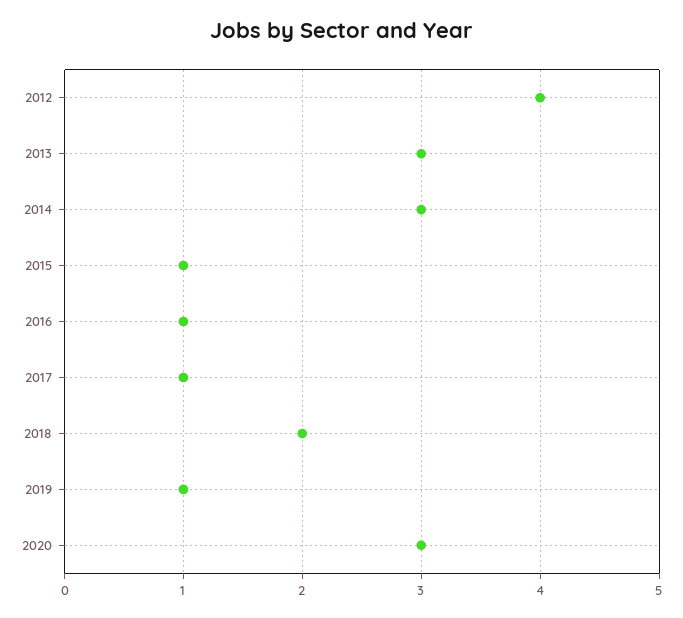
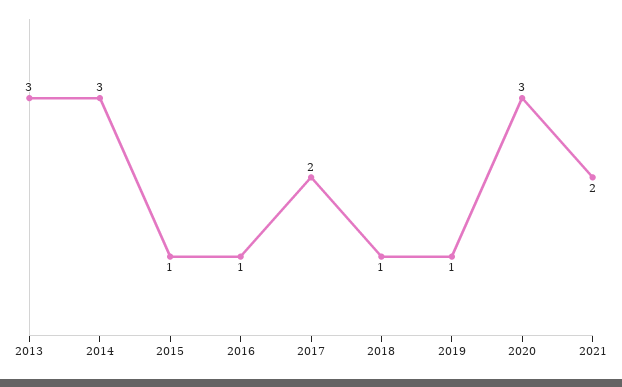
2012: 4 -> none
2017: 1 -> 2
2018: 2 -> 1
2021: none -> 2

